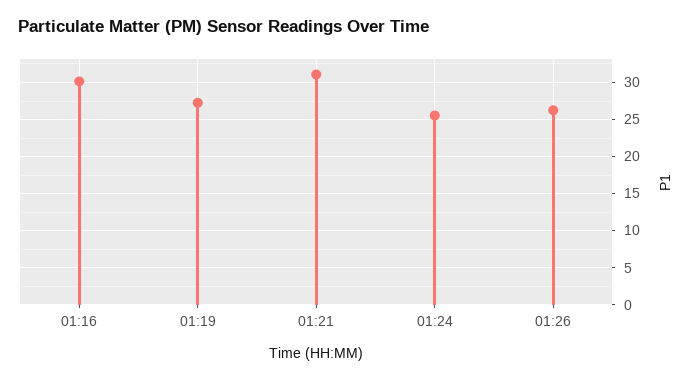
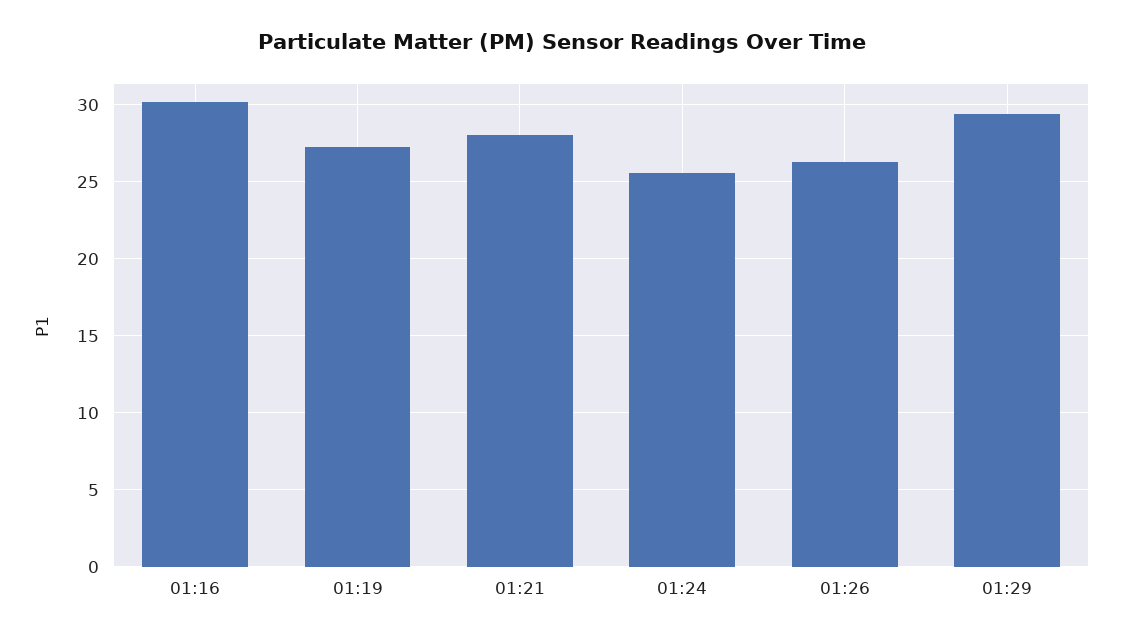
01:21: 31 -> 28
01:29: none -> 29.5

